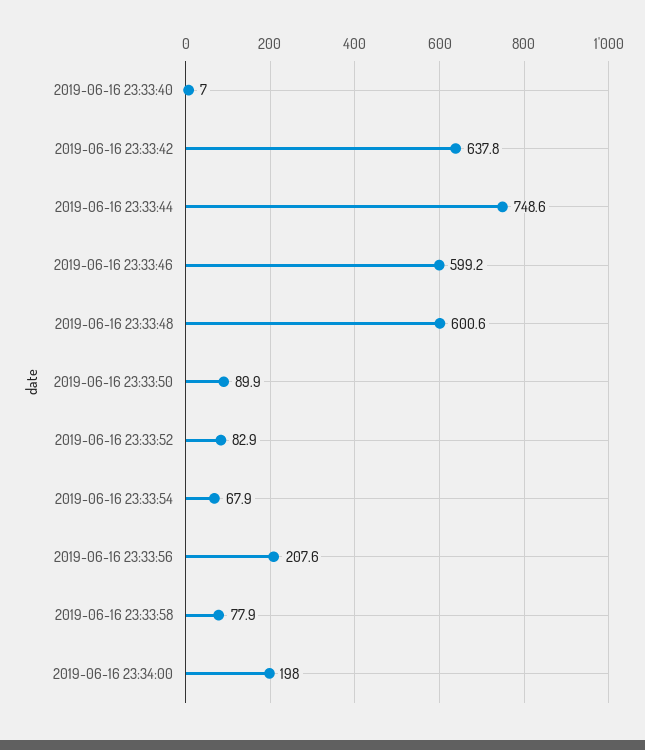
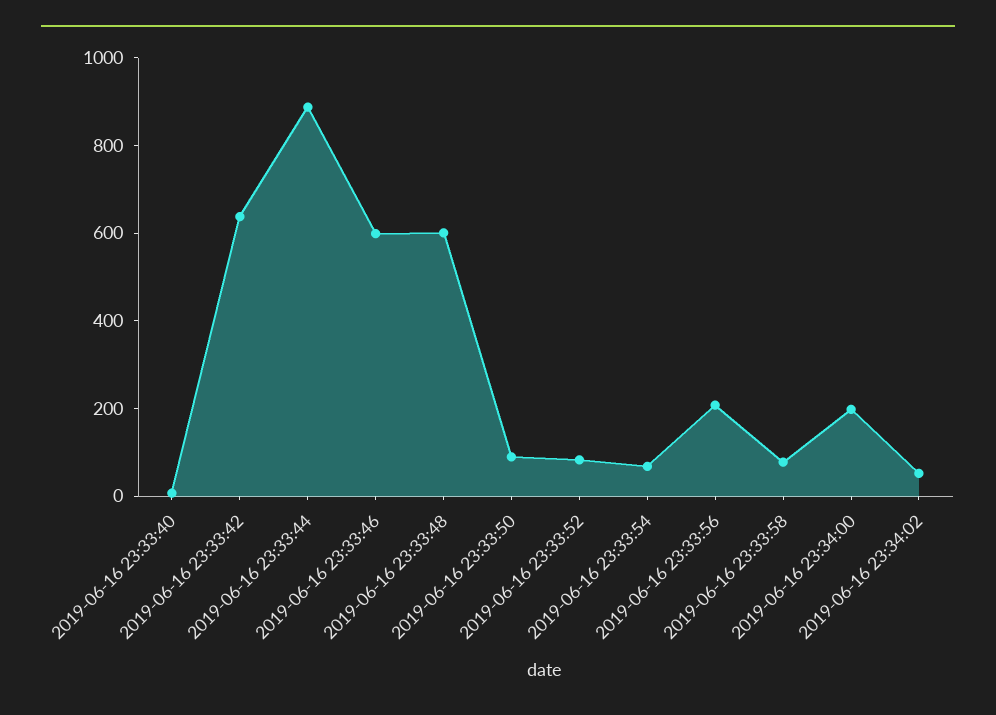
2019-06-16 23:33:44: 748.6 -> 900
2019-06-16 23:34:02: none -> 50

